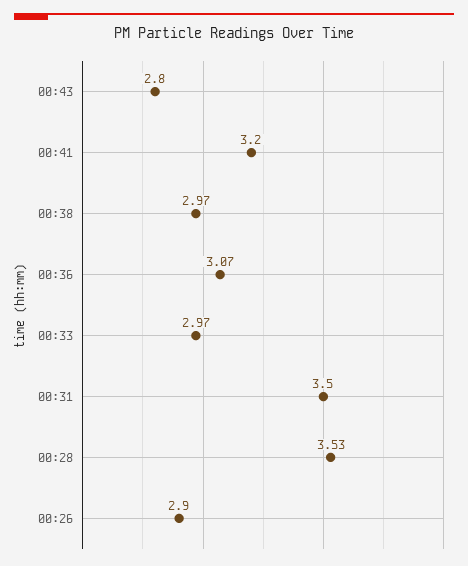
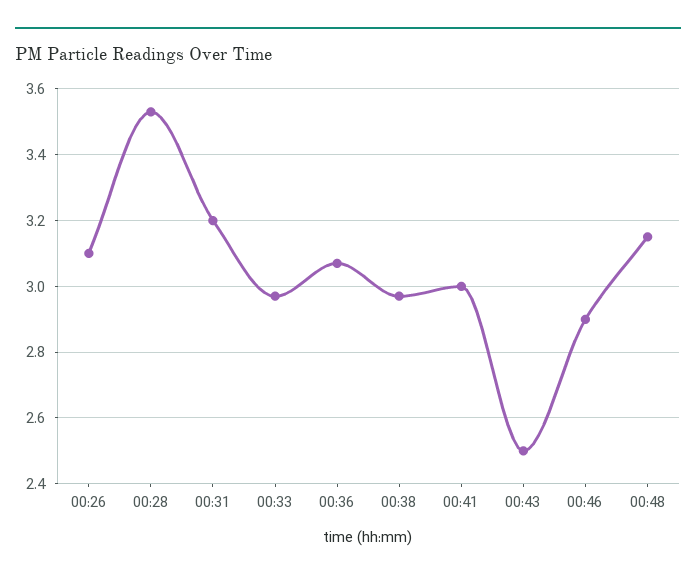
00:43: 2.8 -> 2.5
00:41: 3.2 -> 3
00:31: 3.5 -> 3.2
00:26: 2.9 -> 3.1
00:46: none -> 2.9
00:48: none -> 3.15

